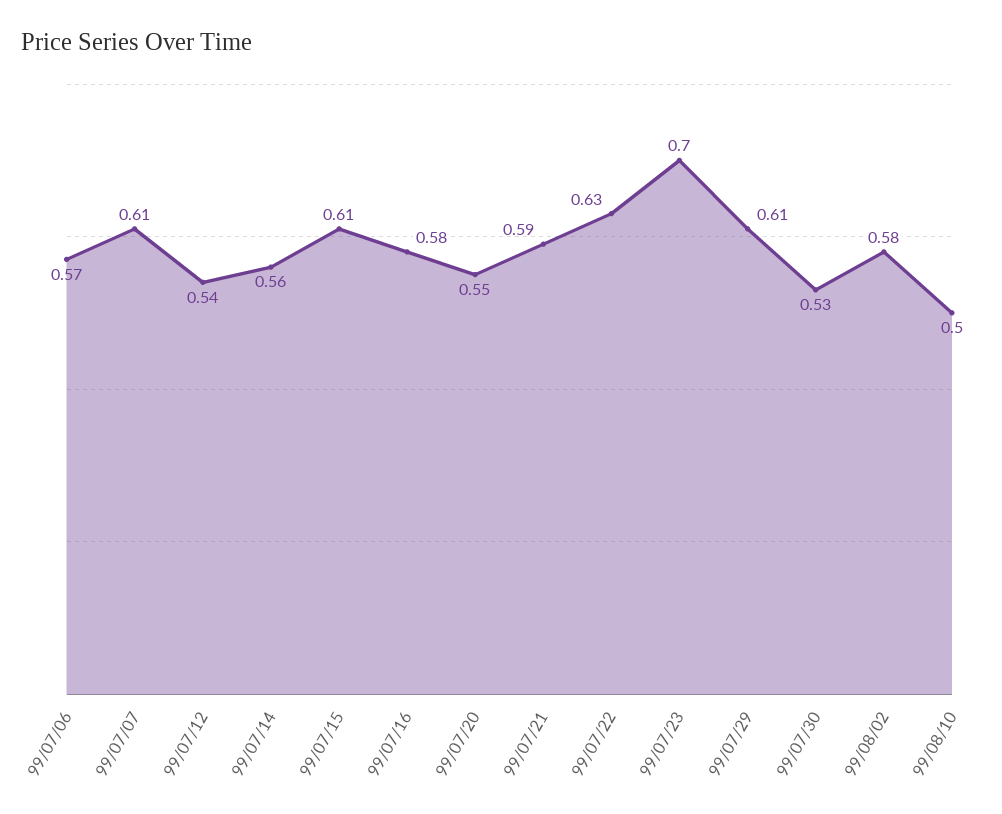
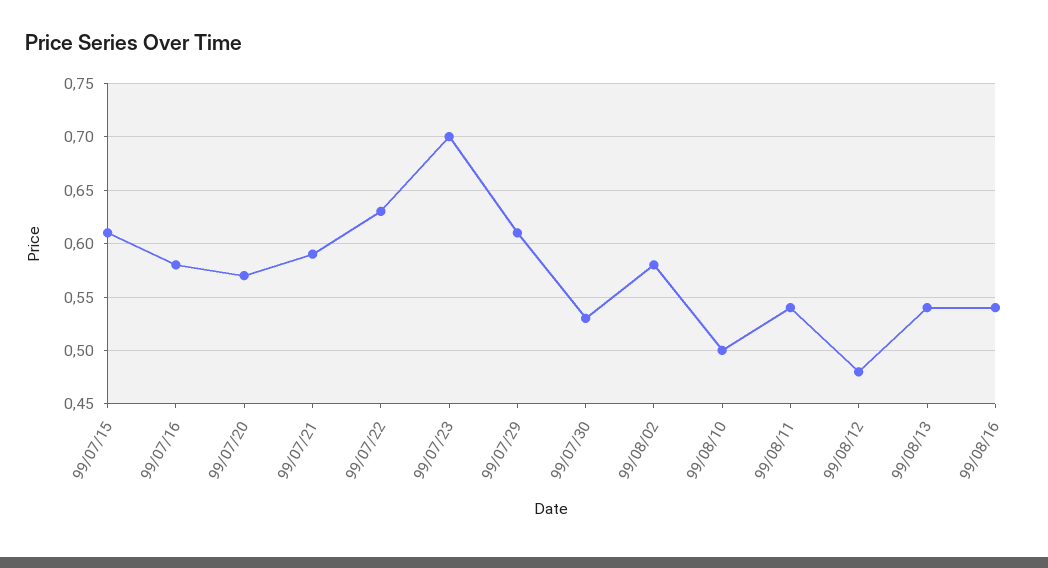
99/07/06: 0.57 -> none
99/07/07: 0.61 -> none
99/07/12: 0.54 -> none
99/07/14: 0.56 -> none
99/07/20: 0.55 -> 0.57
99/08/11: none -> 0.54
99/08/12: none -> 0.48
99/08/13: none -> 0.54
99/08/16: none -> 0.54

